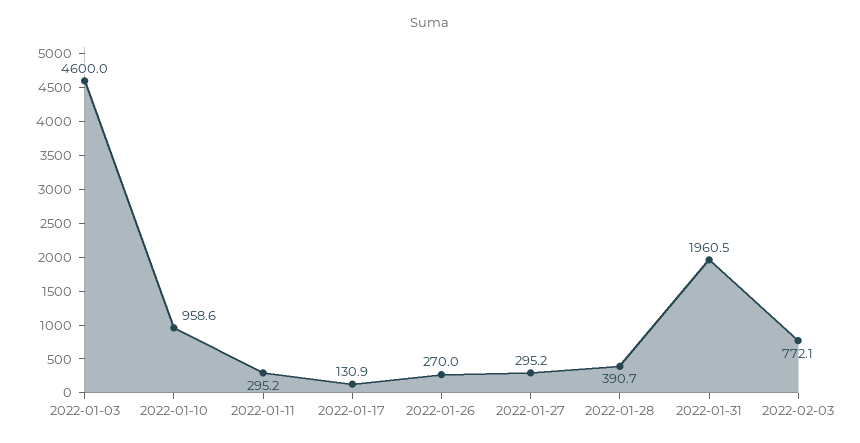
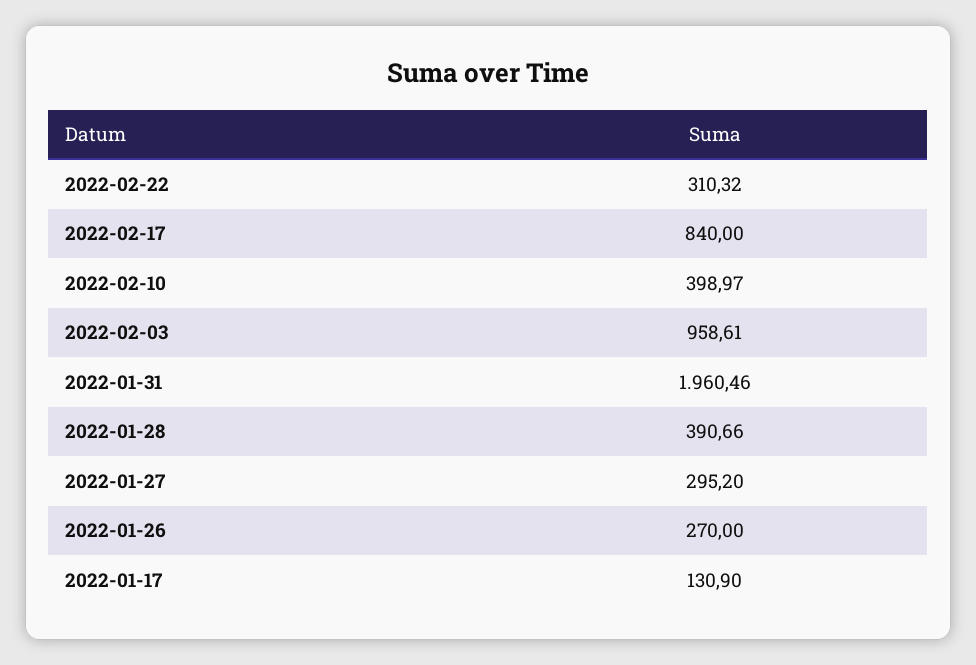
2022-01-03: 4600 -> none
2022-01-10: 958.6 -> none
2022-01-11: 295.2 -> none
2022-02-03: 772.1 -> 958.61
2022-02-22: none -> 310.32
2022-02-17: none -> 840
2022-02-10: none -> 398.97

